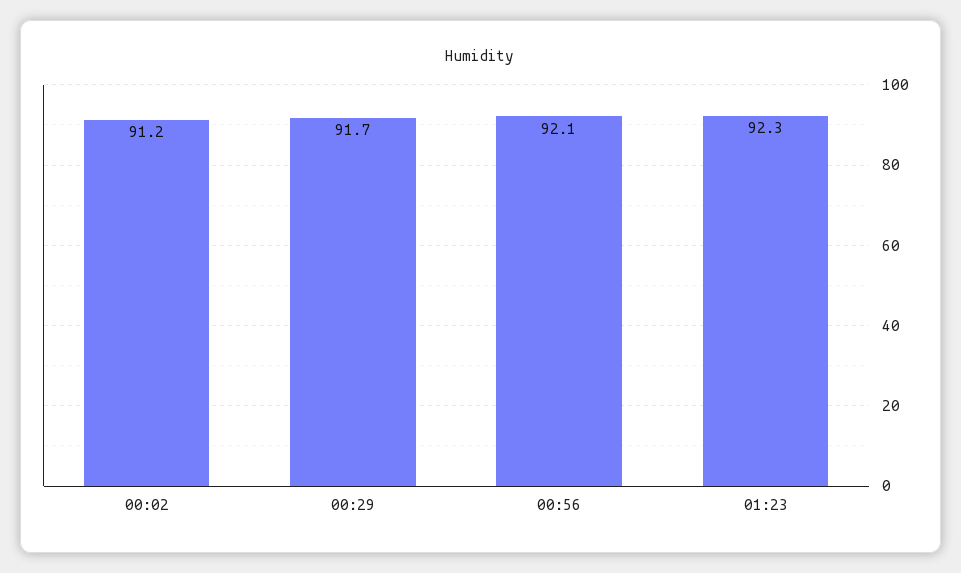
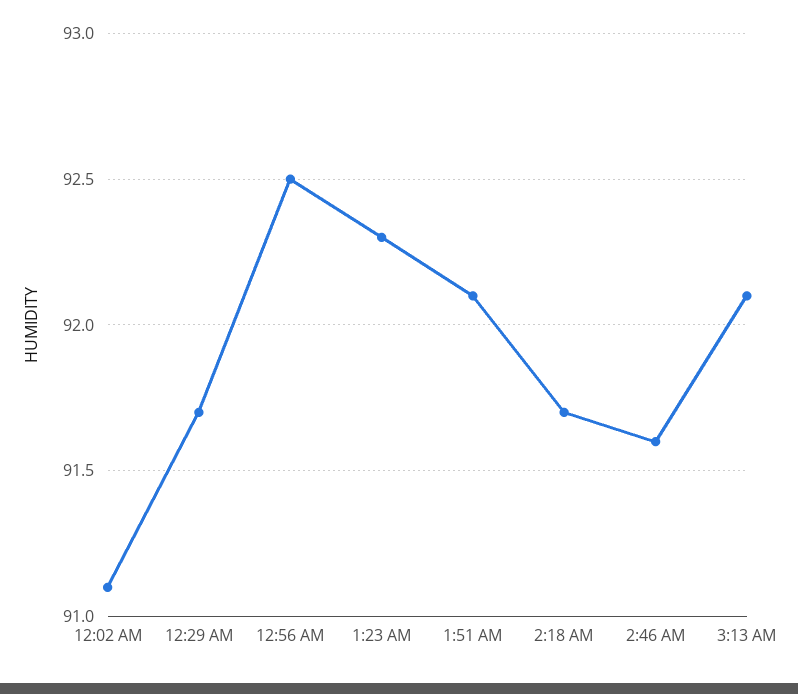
00:02: 91.2 -> 91.1
00:56: 92.1 -> 92.5
1:51 AM: none -> 92.1
2:18 AM: none -> 91.7
2:46 AM: none -> 91.6
3:13 AM: none -> 92.1

